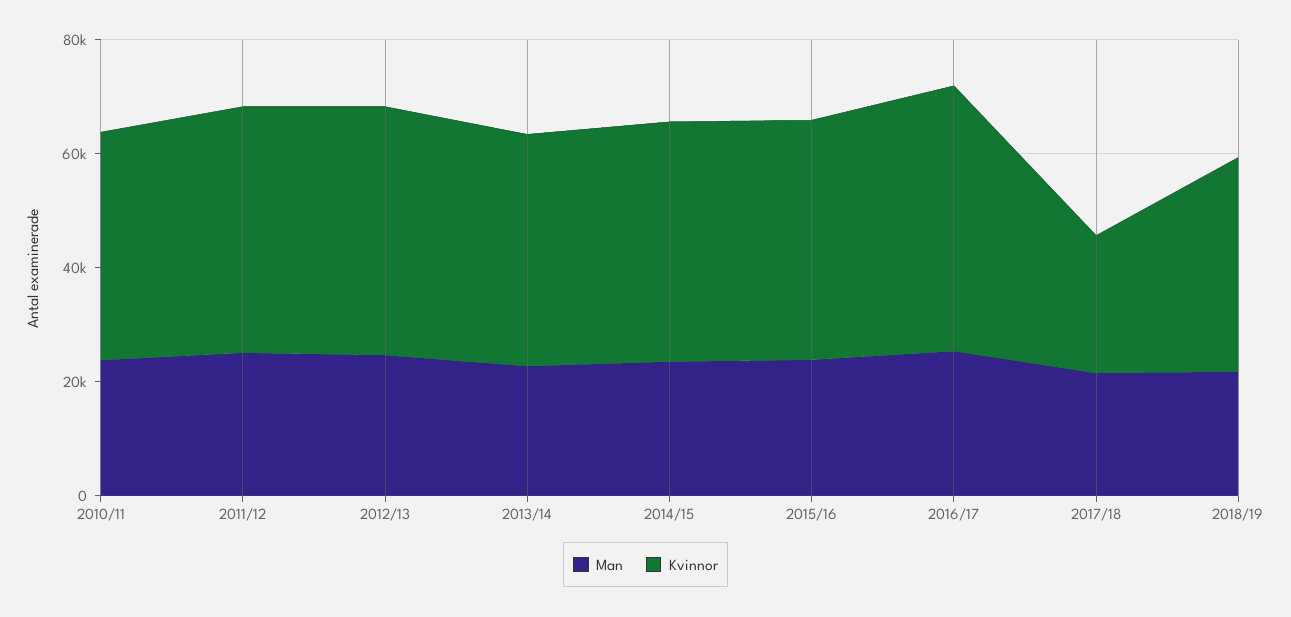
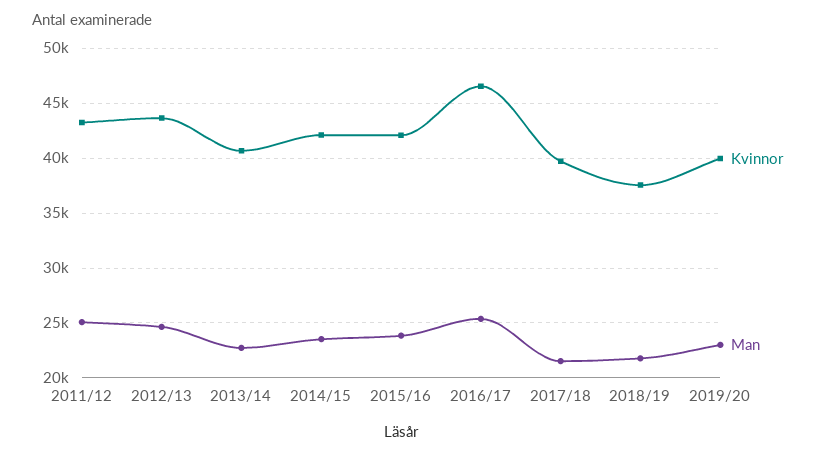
Man, 2010/11: 25000 -> none
Kvinnor, 2010/11: 40000 -> none
Kvinnor, 2017/18: 25000 -> 40000
Kvinnor, 2019/20: none -> 40000
Man, 2019/20: none -> 23000

